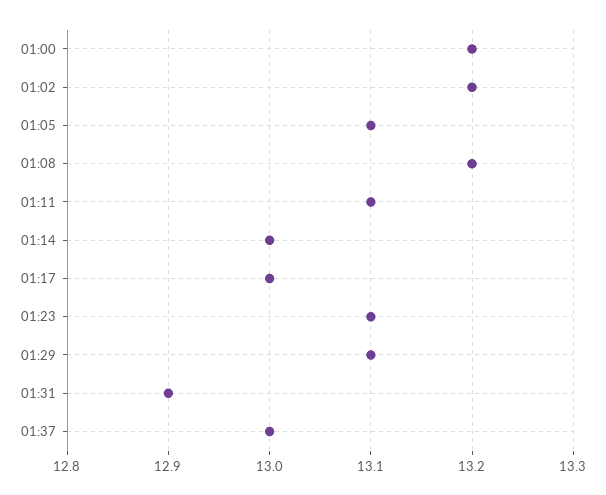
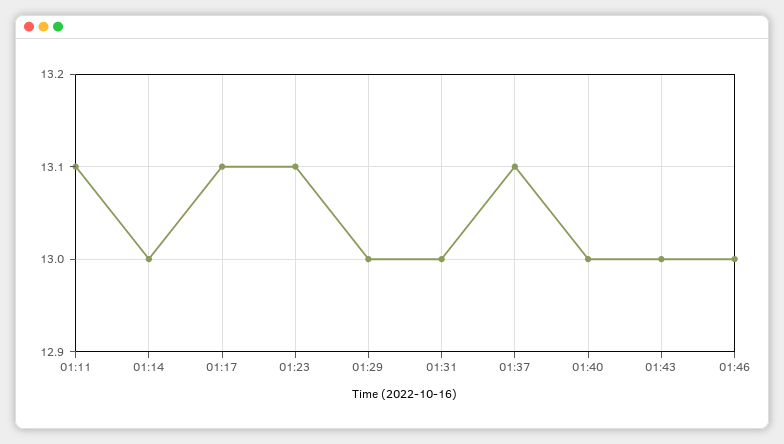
01:00: 13.2 -> none
01:02: 13.2 -> none
01:05: 13.1 -> none
01:08: 13.2 -> none
01:17: 13 -> 13.1
01:29: 13.1 -> 13
01:31: 12.9 -> 13
01:37: 13 -> 13.1
01:40: none -> 13
01:43: none -> 13
01:46: none -> 13

